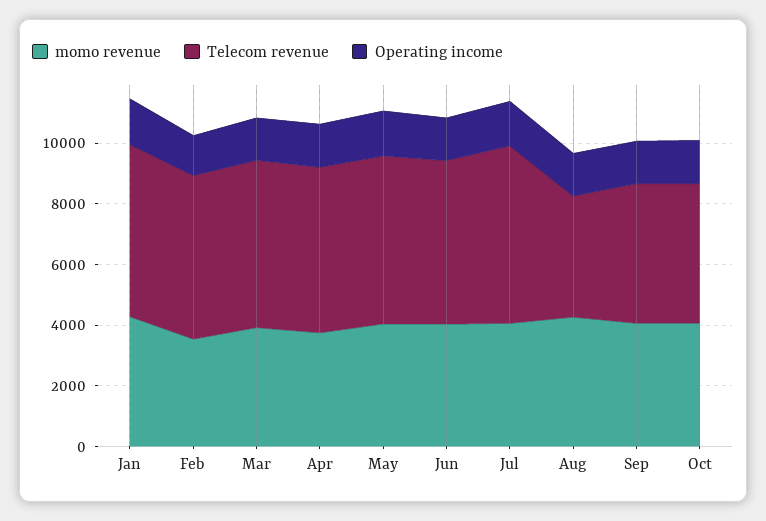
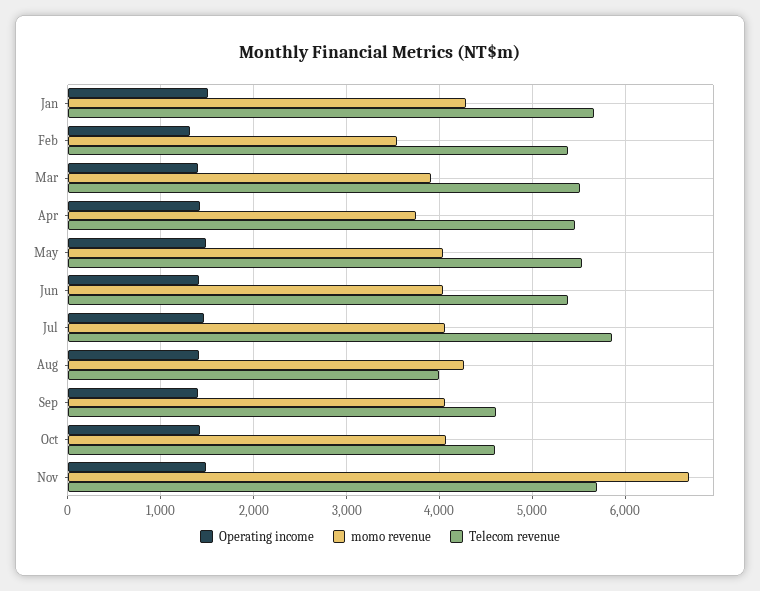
Operating income, Nov: none -> 1500
momo revenue, Nov: none -> 6700
Telecom revenue, Nov: none -> 5700

